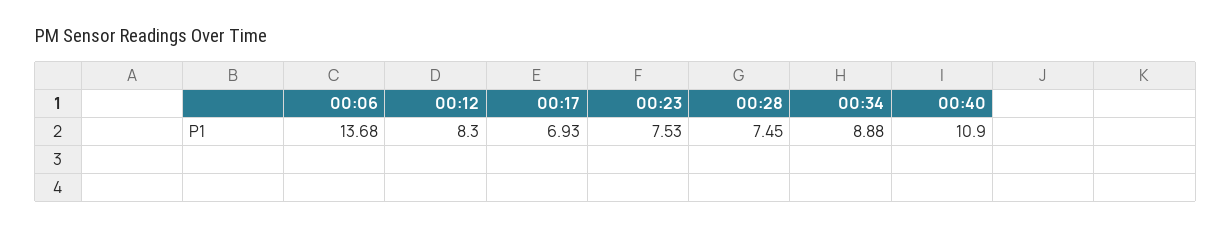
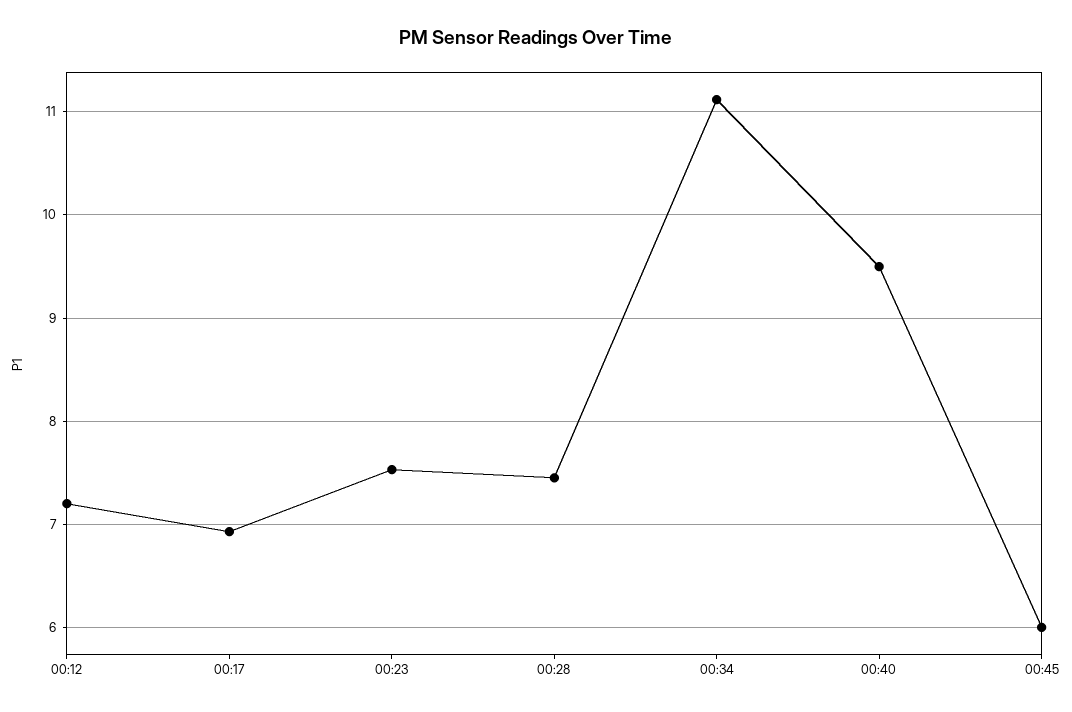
00:06: 13.68 -> none
00:12: 8.3 -> 7.2
00:34: 8.88 -> 11.1
00:40: 10.9 -> 9.5
00:45: none -> 6

